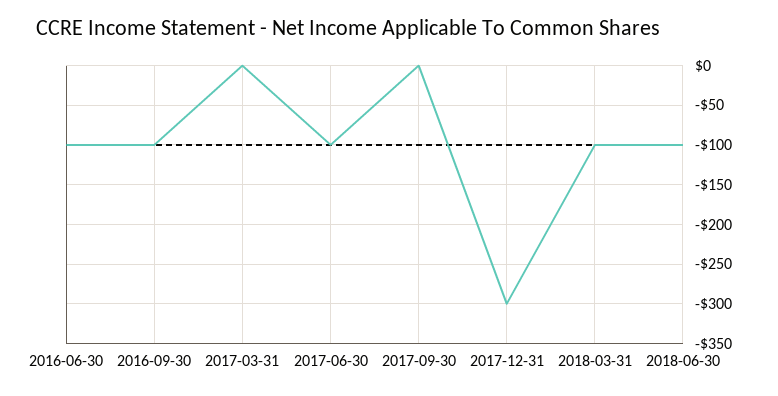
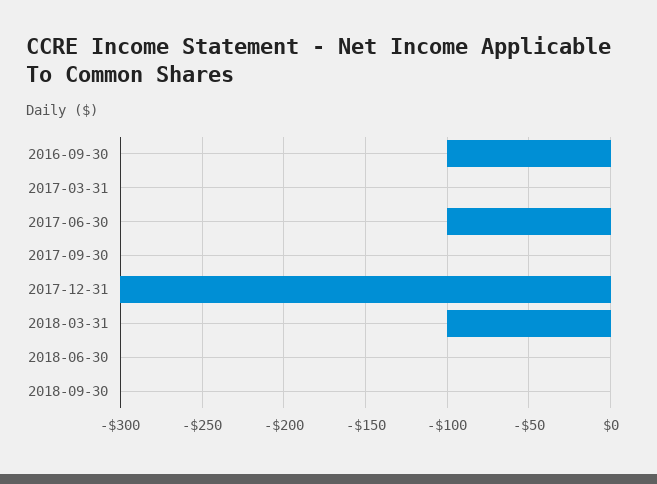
2016-06-30: -100 -> none
2018-06-30: -100 -> 0
2018-09-30: none -> 0

